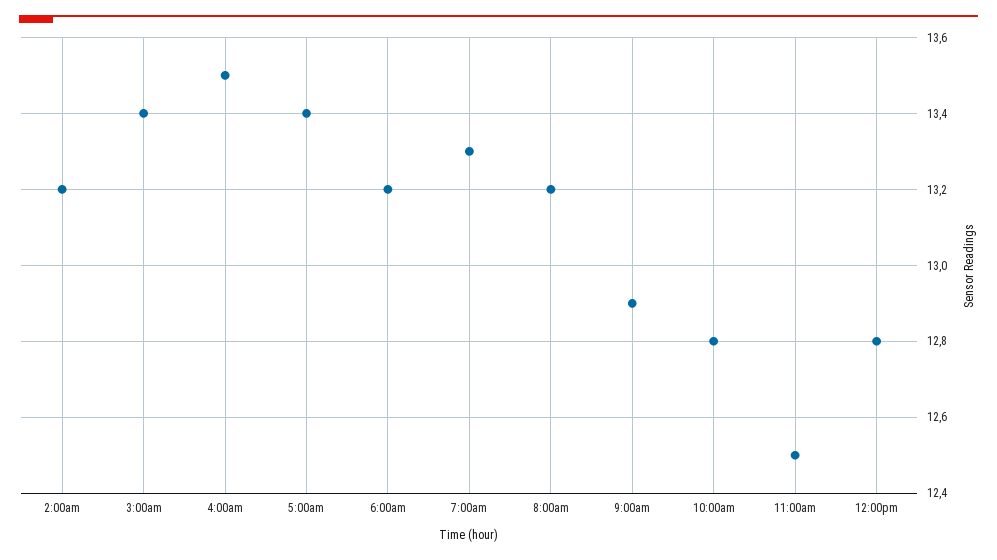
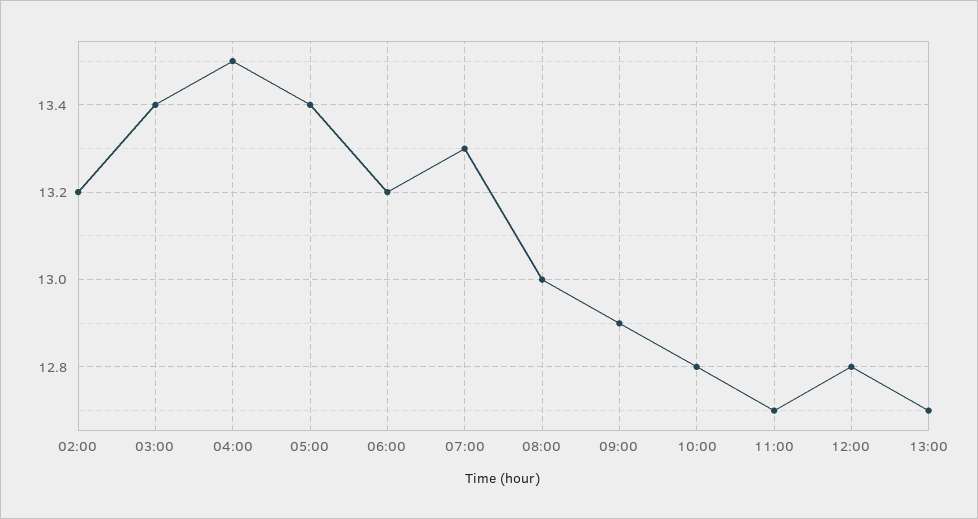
8:00am: 13.2 -> 13
11:00am: 12.5 -> 12.7
13:00: none -> 12.7

